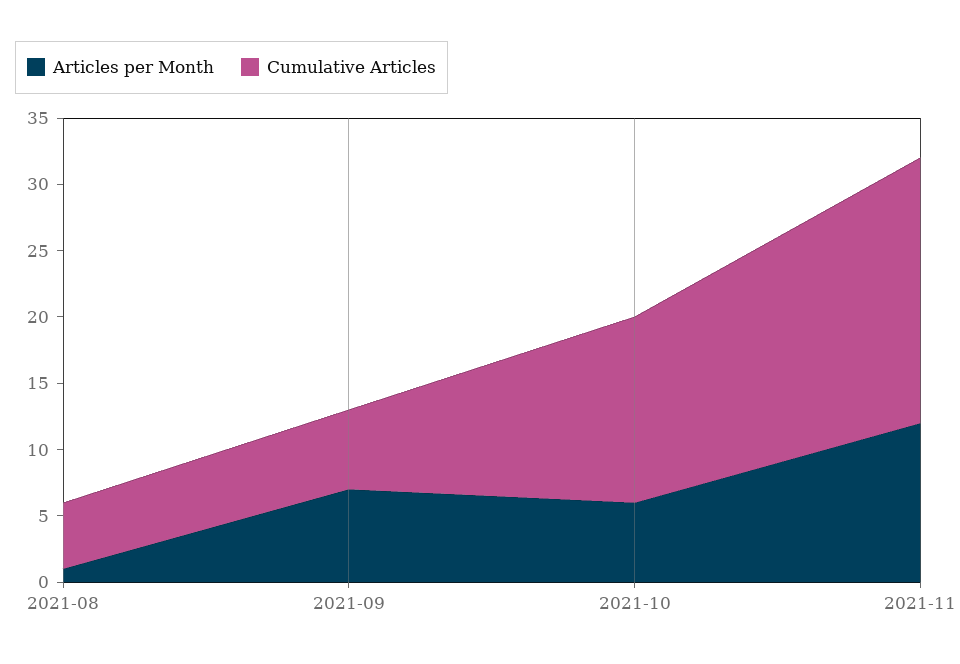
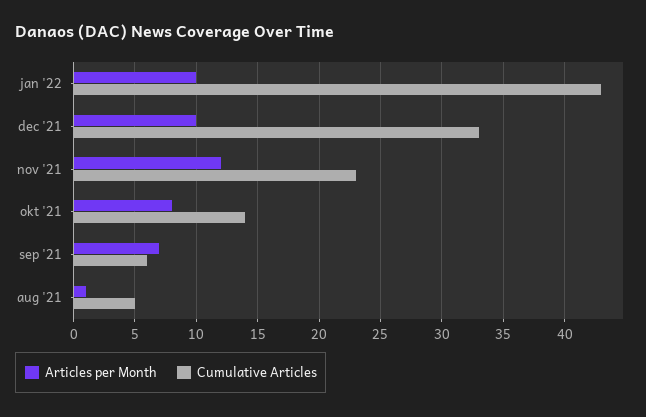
Articles per Month, 2021-10: 6 -> 8
Cumulative Articles, 2021-11: 20 -> 23
Articles per Month, jan '22: none -> 10
Cumulative Articles, jan '22: none -> 43
Articles per Month, dec '21: none -> 10
Cumulative Articles, dec '21: none -> 33

